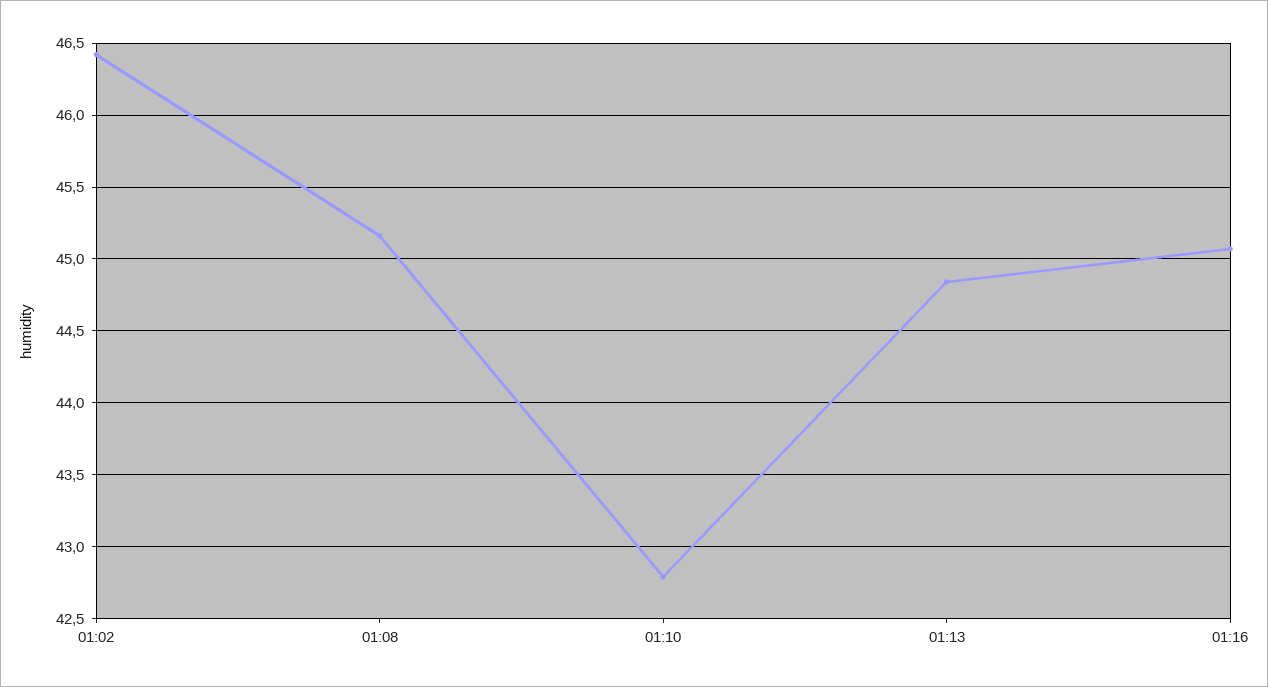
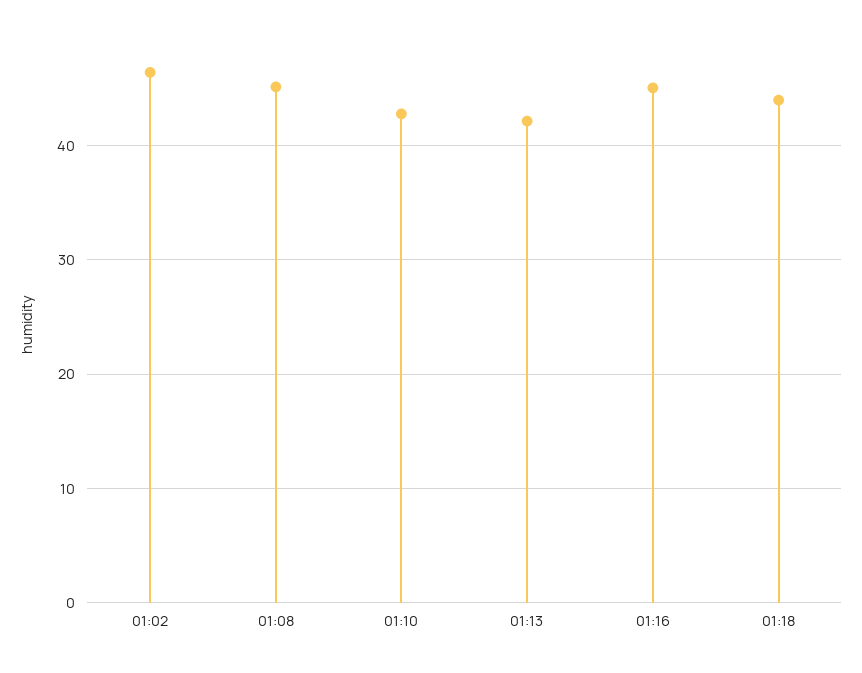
01:13: 44.85 -> 42
01:18: none -> 44

